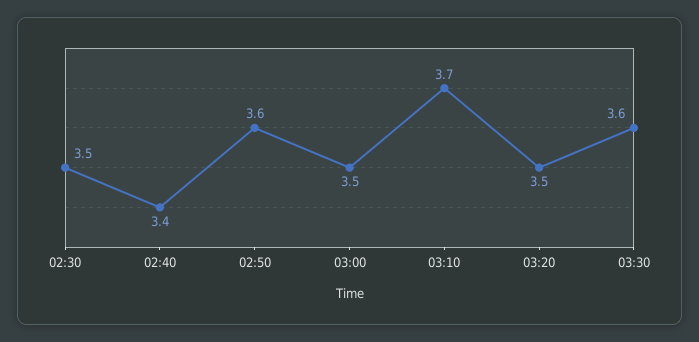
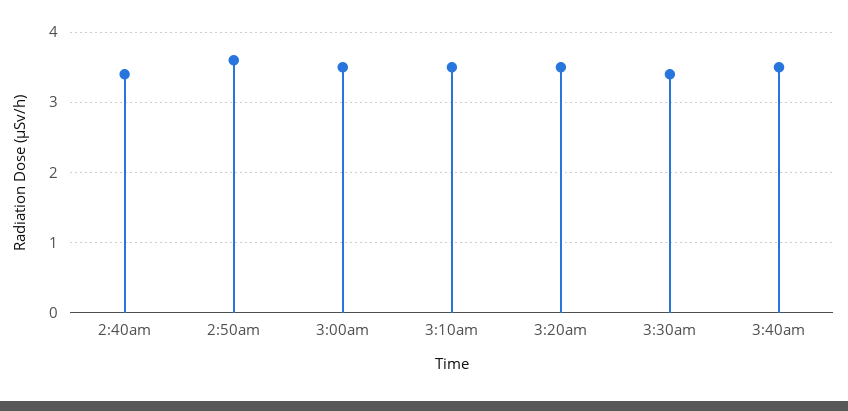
02:30: 3.5 -> none
03:10: 3.7 -> 3.5
03:30: 3.6 -> 3.4
3:40am: none -> 3.5

